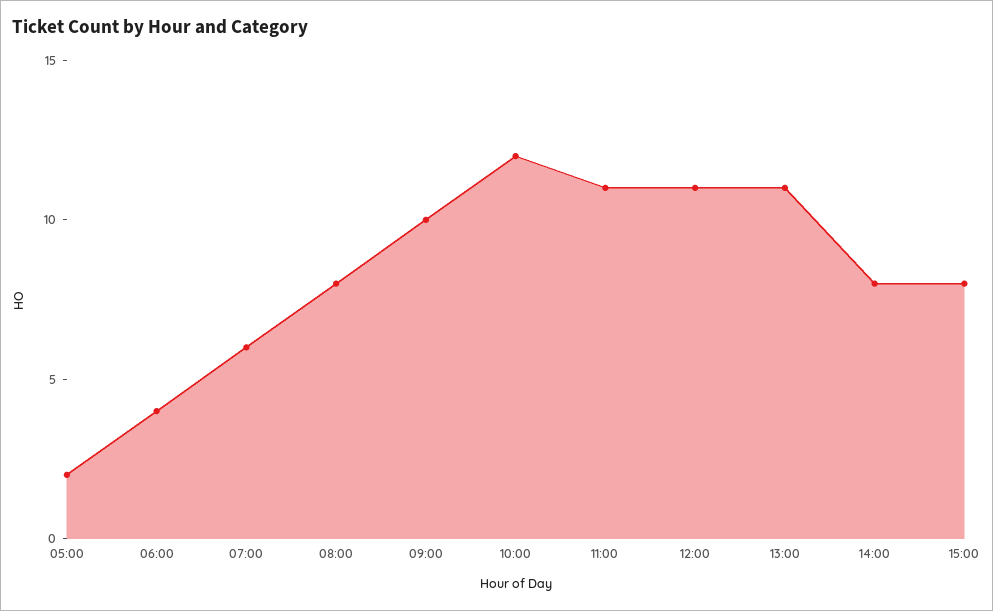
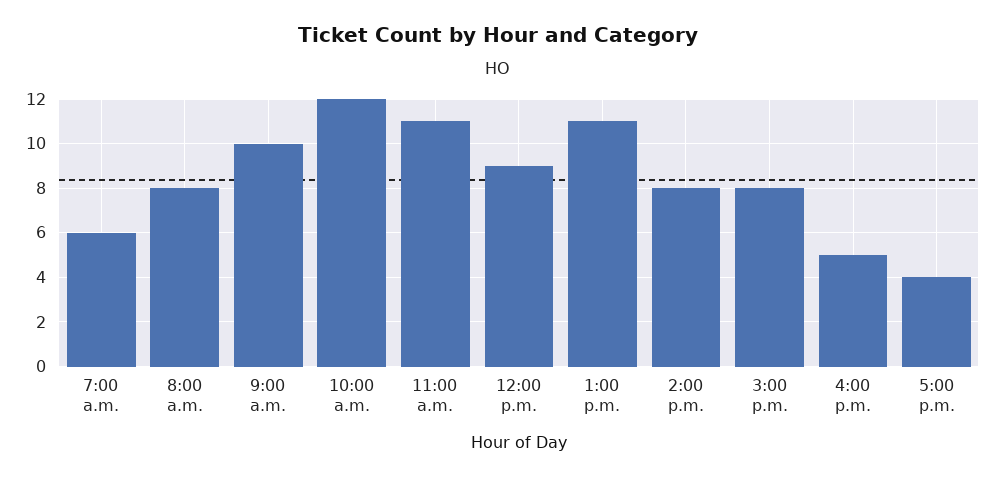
05:00: 2 -> none
06:00: 4 -> none
12:00: 11 -> 9
4:00 p.m.: none -> 5
5:00 p.m.: none -> 4

